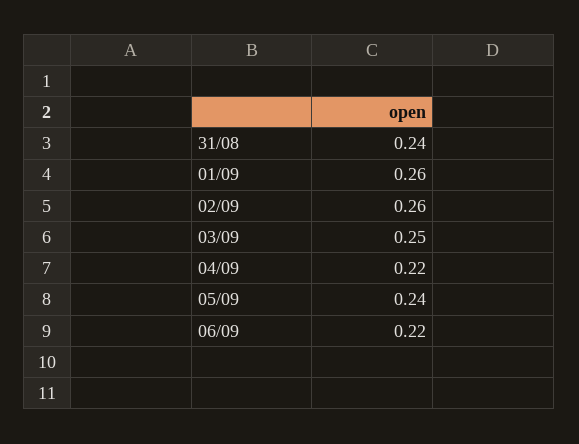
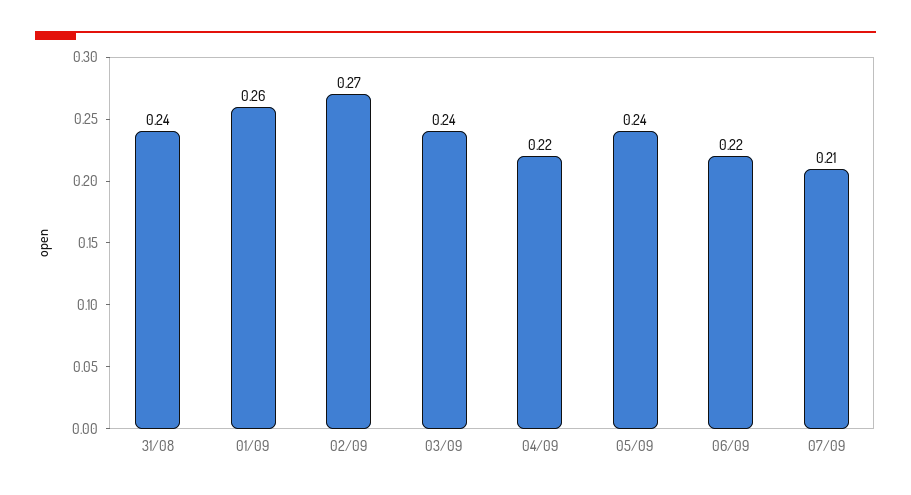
02/09: 0.26 -> 0.27
03/09: 0.25 -> 0.24
07/09: none -> 0.21

